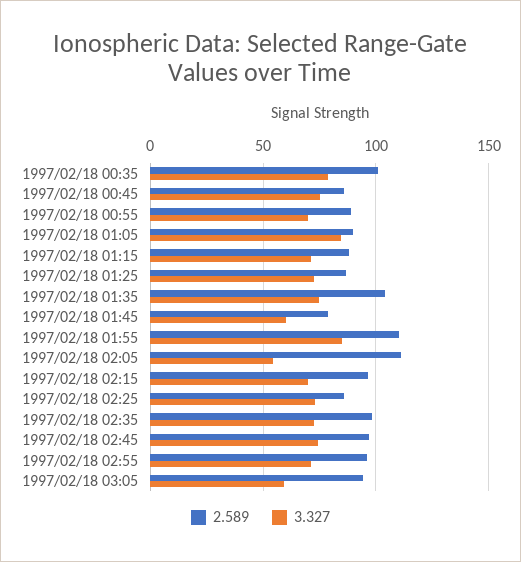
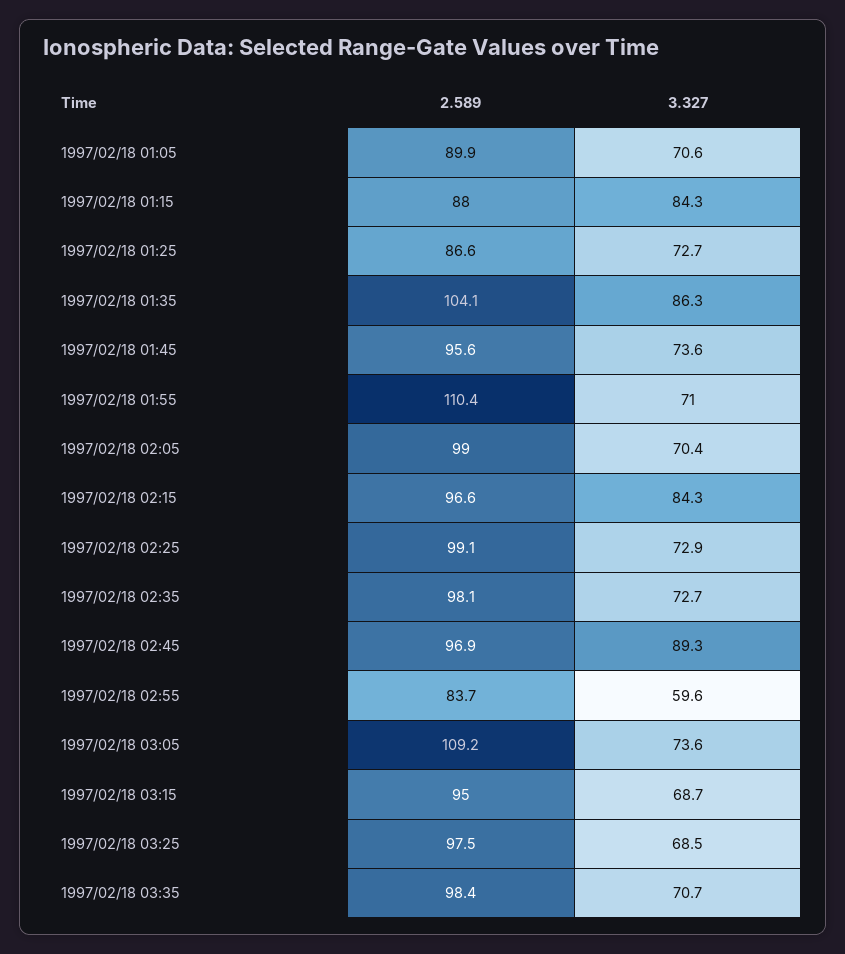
2.589, 1997/02/18 00:35: 100 -> none
3.327, 1997/02/18 00:35: 80 -> none
2.589, 1997/02/18 00:45: 85 -> none
3.327, 1997/02/18 00:45: 75 -> none
2.589, 1997/02/18 00:55: 90 -> none
3.327, 1997/02/18 00:55: 70 -> none
3.327, 1997/02/18 01:05: 85 -> 70.6
3.327, 1997/02/18 01:15: 70 -> 84.3
3.327, 1997/02/18 01:35: 75 -> 86.3
2.589, 1997/02/18 01:45: 80 -> 95.6
3.327, 1997/02/18 01:45: 60 -> 73.6
3.327, 1997/02/18 01:55: 85 -> 71
2.589, 1997/02/18 02:05: 110 -> 99
3.327, 1997/02/18 02:05: 55 -> 70.4
3.327, 1997/02/18 02:15: 70 -> 84.3
2.589, 1997/02/18 02:25: 85 -> 99.1
3.327, 1997/02/18 02:45: 75 -> 89.3
2.589, 1997/02/18 02:55: 95 -> 83.7
3.327, 1997/02/18 02:55: 70 -> 59.6
2.589, 1997/02/18 03:05: 95 -> 109.2
3.327, 1997/02/18 03:05: 60 -> 73.6
2.589, 1997/02/18 03:15: none -> 95
3.327, 1997/02/18 03:15: none -> 68.7
2.589, 1997/02/18 03:25: none -> 97.5
3.327, 1997/02/18 03:25: none -> 68.5
2.589, 1997/02/18 03:35: none -> 98.4
3.327, 1997/02/18 03:35: none -> 70.7

